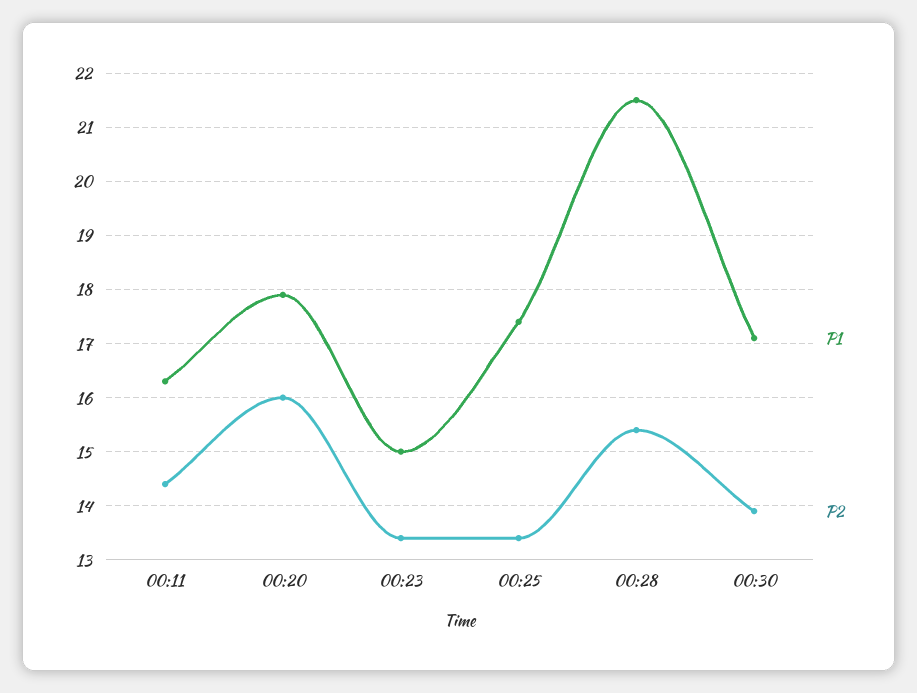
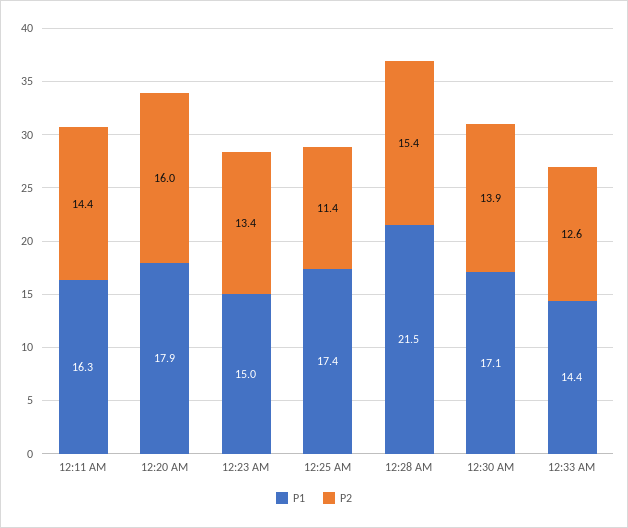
P2, 00:25: 13.5 -> 11.4
P1, 12:33 AM: none -> 14.4
P2, 12:33 AM: none -> 12.6

